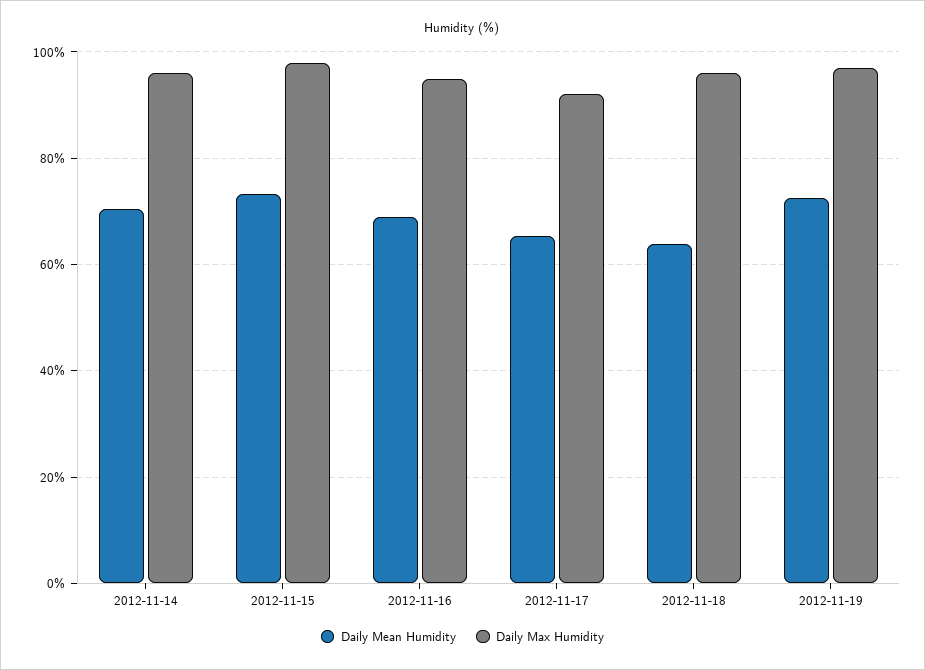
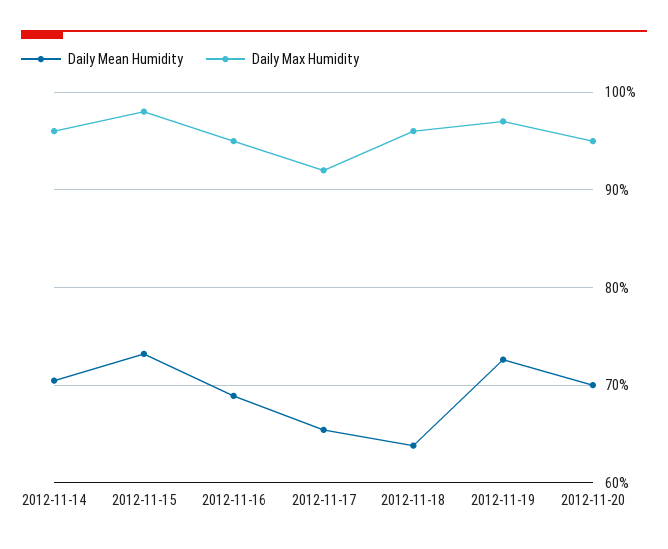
Daily Mean Humidity, 2012-11-20: none -> 70
Daily Max Humidity, 2012-11-20: none -> 95

